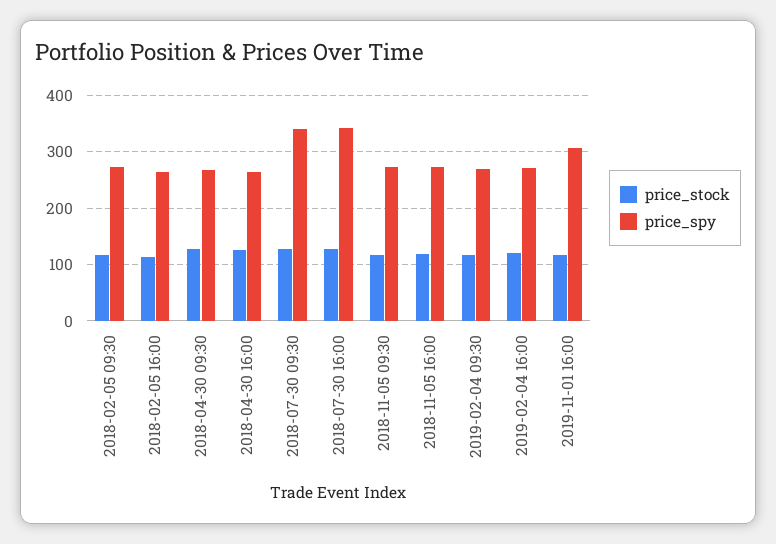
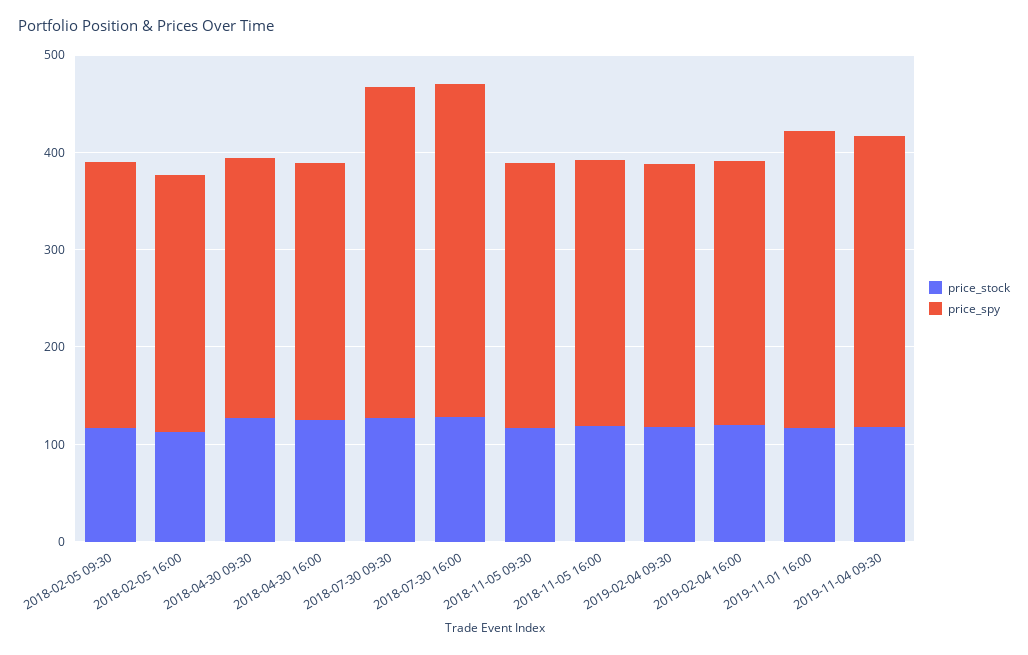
price_stock, 2019-11-04 09:30: none -> 120
price_spy, 2019-11-04 09:30: none -> 300

